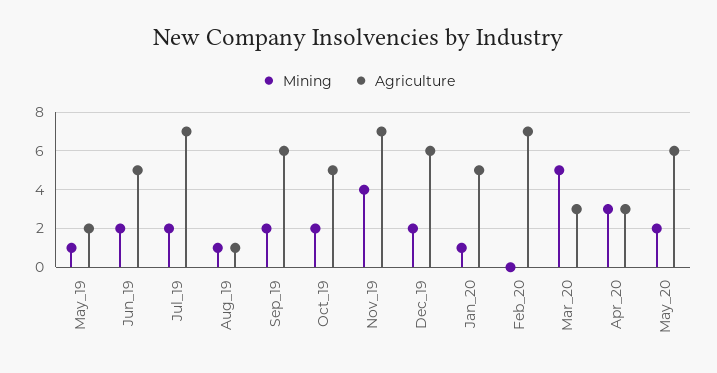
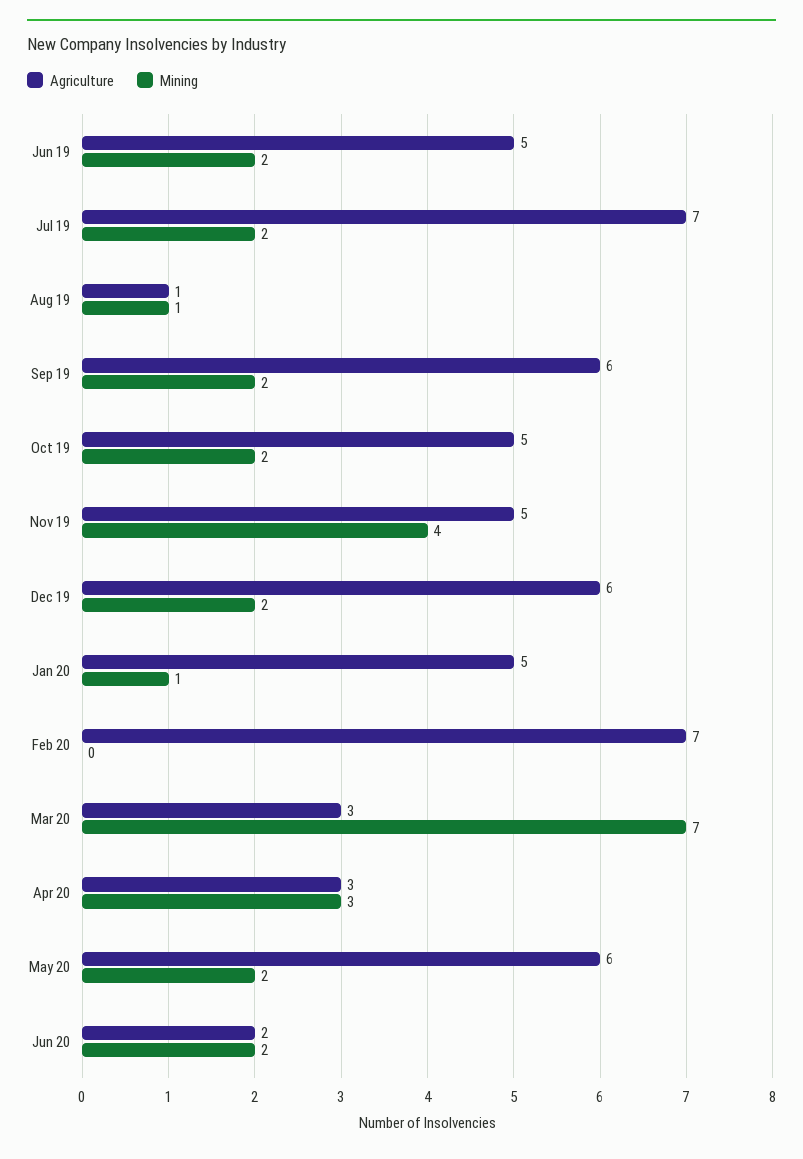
Mining, May_19: 1 -> none
Agriculture, May_19: 2 -> none
Agriculture, Nov_19: 7 -> 5
Mining, Mar_20: 5 -> 7
Agriculture, Jun 20: none -> 2
Mining, Jun 20: none -> 2

